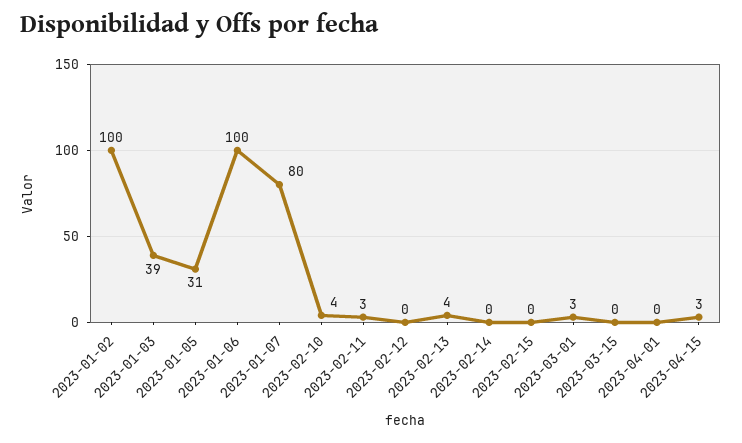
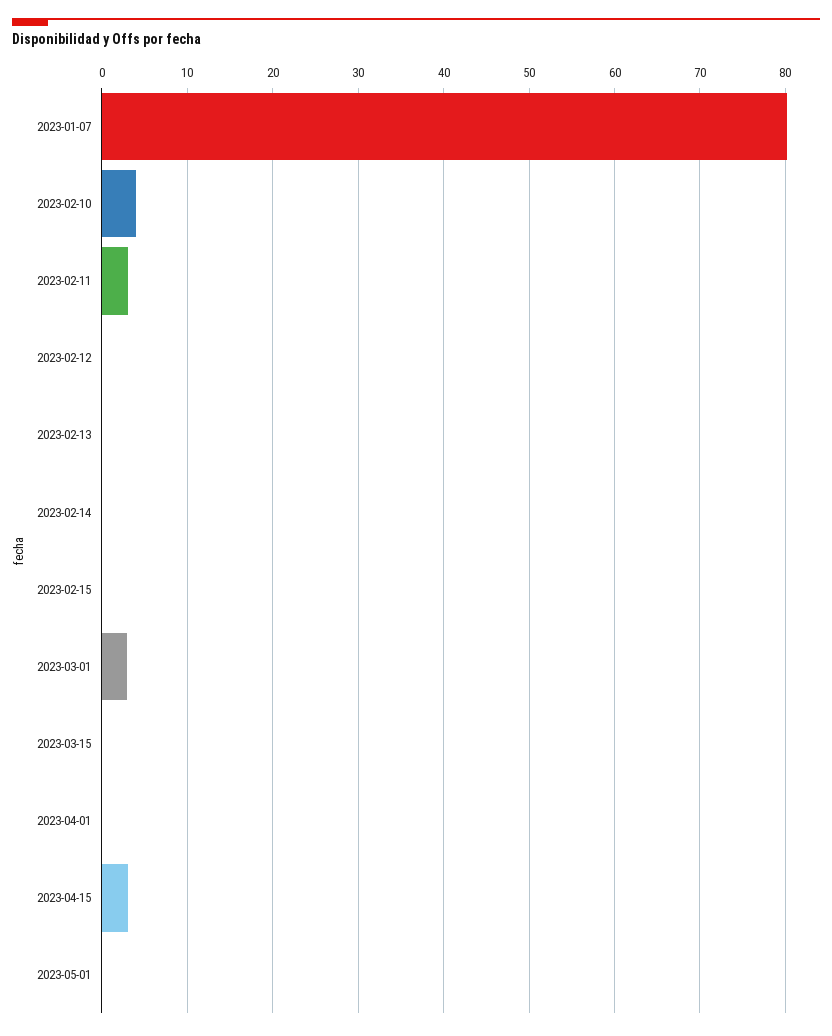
2023-01-02: 100 -> none
2023-01-03: 39 -> none
2023-01-05: 31 -> none
2023-01-06: 100 -> none
2023-02-13: 4 -> 0
2023-05-01: none -> 0

